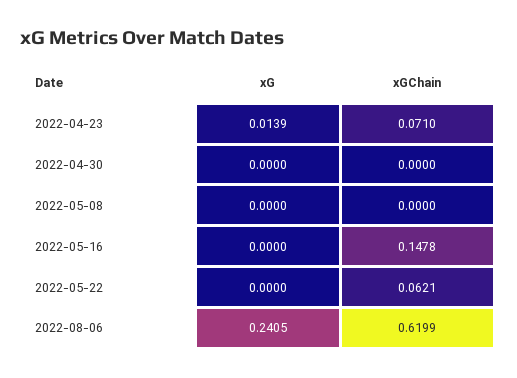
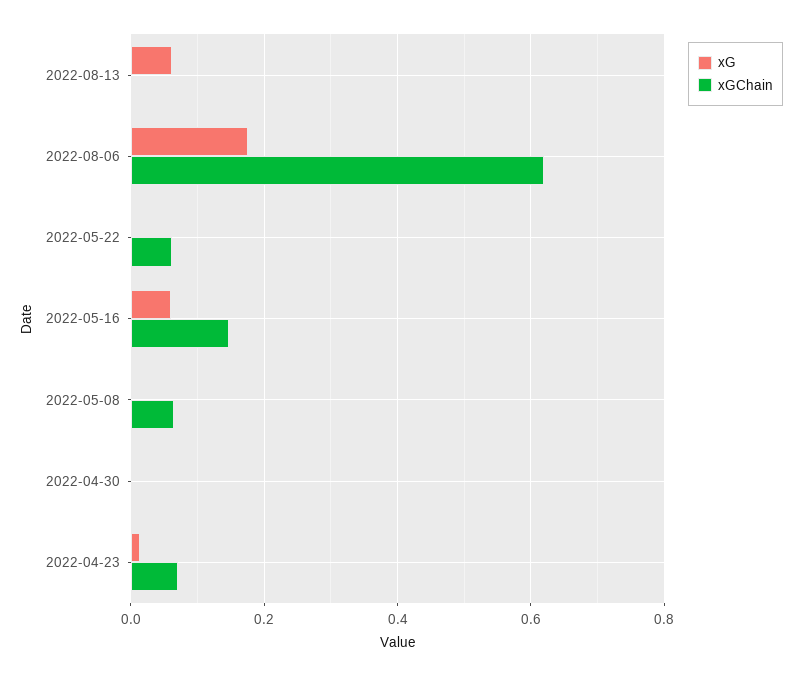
xGChain, 2022-05-08: 0 -> 0.06
xG, 2022-05-16: 0 -> 0.06
xG, 2022-08-06: 0.2405 -> 0.18
xG, 2022-08-13: none -> 0.06
xGChain, 2022-08-13: none -> 0

